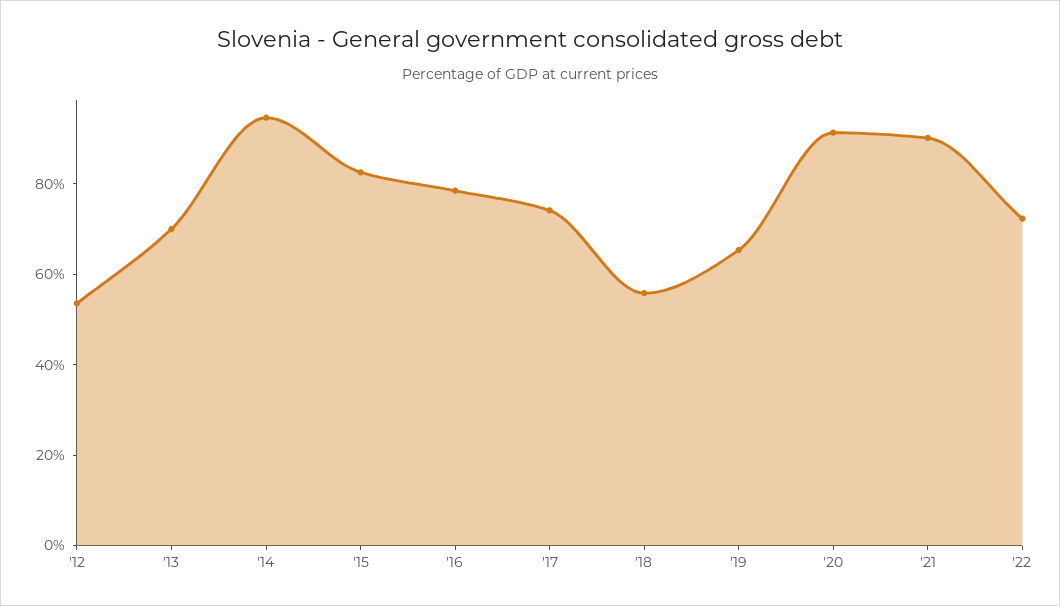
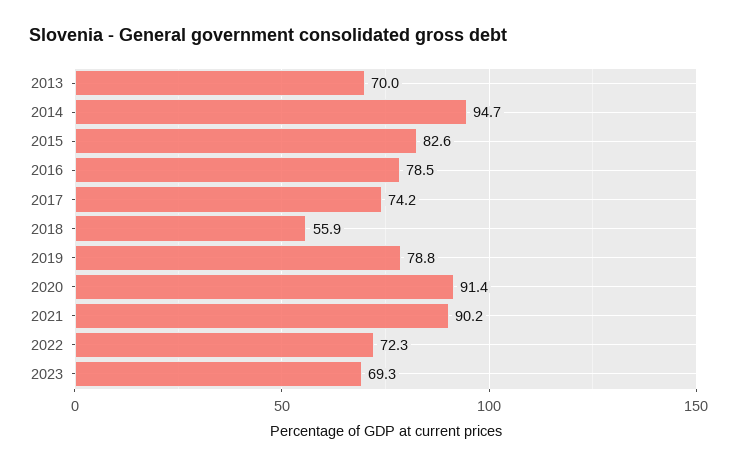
'12: 55 -> none
'19: 65 -> 78.8
2023: none -> 69.3

